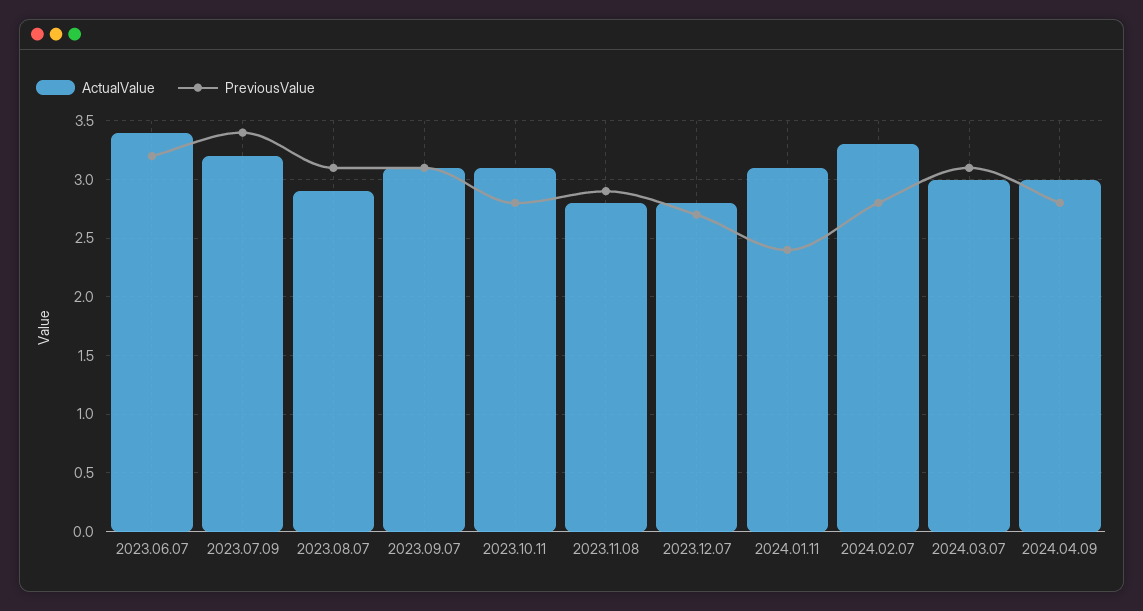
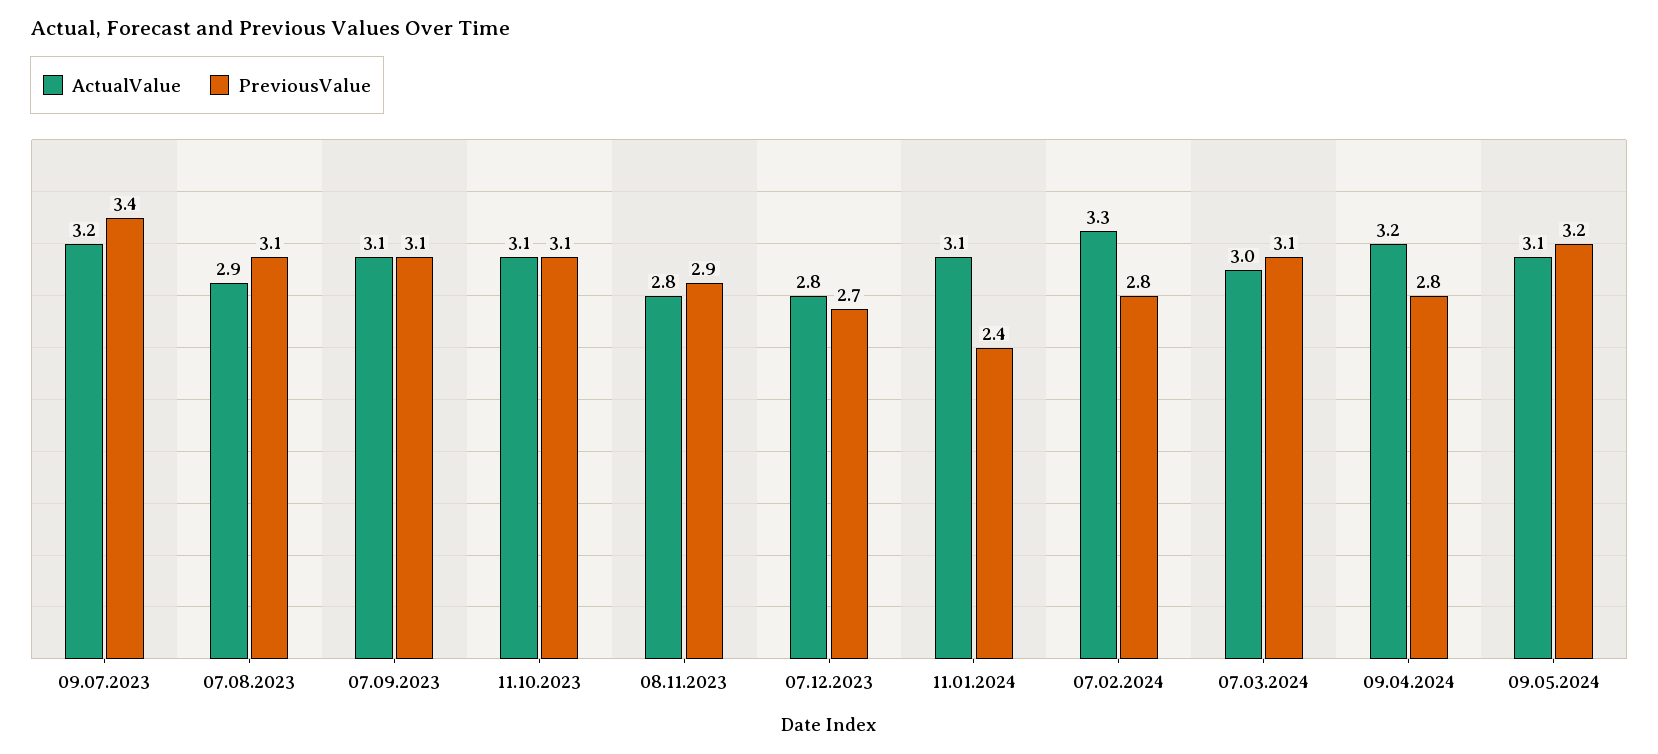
ActualValue, 2023.06.07: 3.4 -> none
PreviousValue, 2023.06.07: 3.2 -> none
PreviousValue, 2023.10.11: 2.8 -> 3.1
ActualValue, 2024.04.09: 3 -> 3.2
ActualValue, 09.05.2024: none -> 3.1
PreviousValue, 09.05.2024: none -> 3.2

